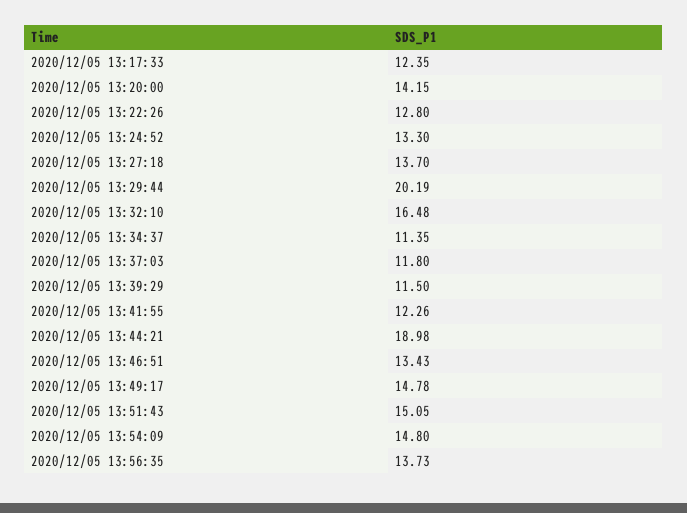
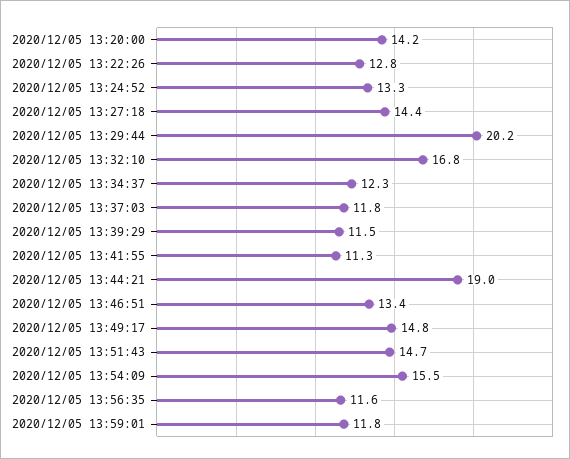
2020/12/05 13:17:33: 12.35 -> none
2020/12/05 13:27:18: 13.7 -> 14.4
2020/12/05 13:32:10: 16.48 -> 16.8
2020/12/05 13:34:37: 11.35 -> 12.3
2020/12/05 13:41:55: 12.26 -> 11.3
2020/12/05 13:51:43: 15.05 -> 14.7
2020/12/05 13:54:09: 14.8 -> 15.5
2020/12/05 13:56:35: 13.73 -> 11.6
2020/12/05 13:59:01: none -> 11.8

